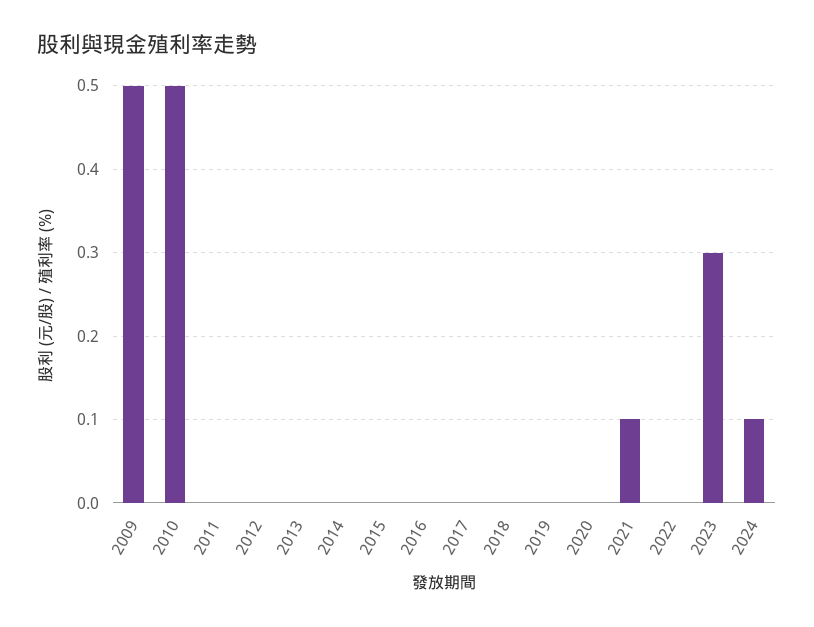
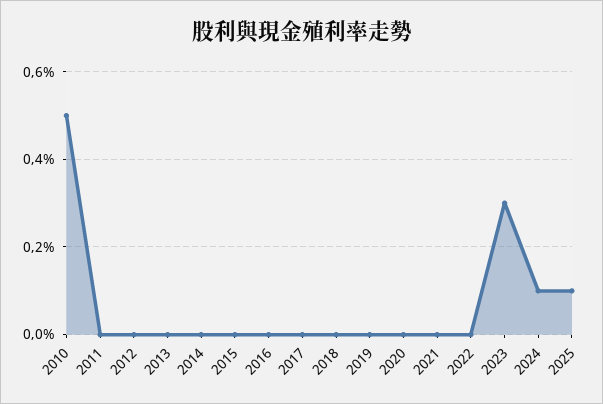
2009: 0.5 -> none
2021: 0.1 -> 0
2025: none -> 0.1

